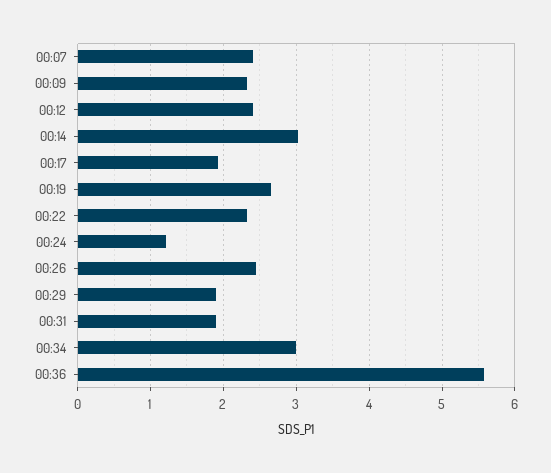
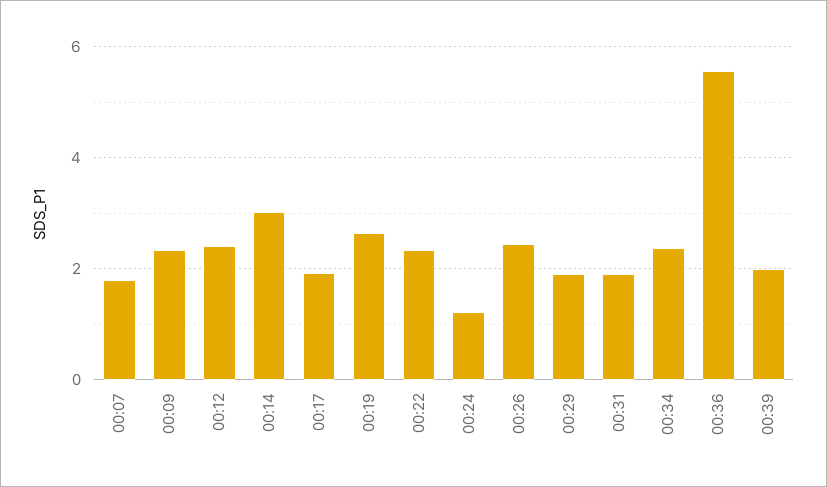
00:07: 2.4 -> 1.8
00:34: 3 -> 2.4
00:39: none -> 2

